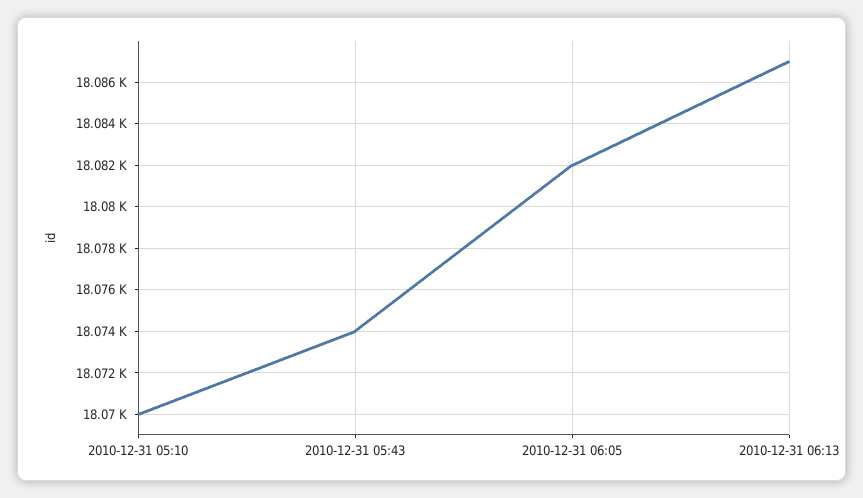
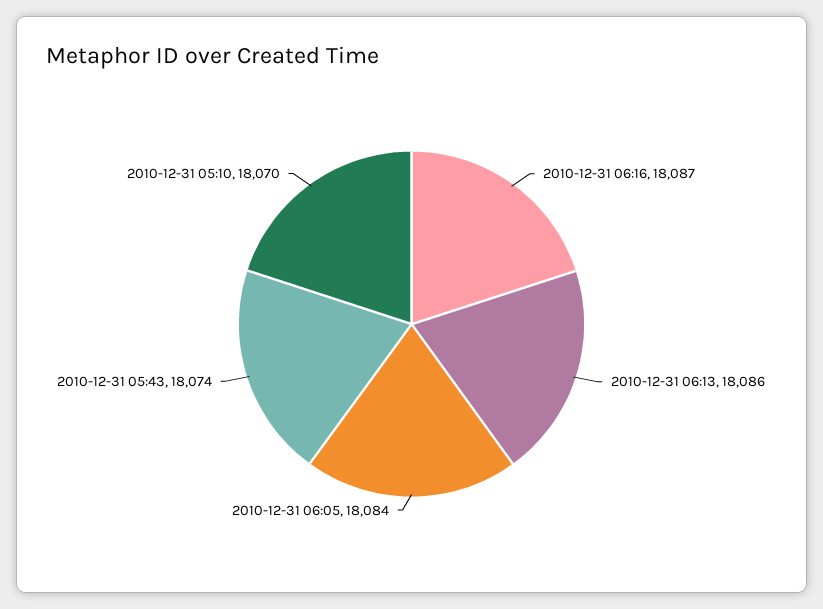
2010-12-31 06:05: 18082 -> 18084
2010-12-31 06:13: 18087 -> 18086
2010-12-31 06:16: none -> 18087

